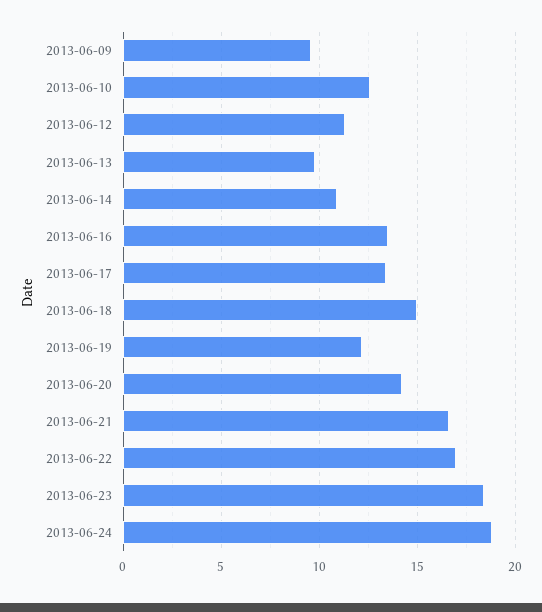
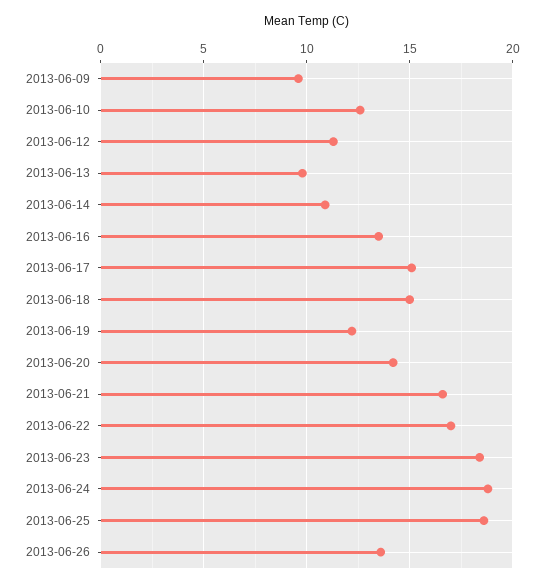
2013-06-17: 13.5 -> 15
2013-06-25: none -> 18.5
2013-06-26: none -> 13.5

